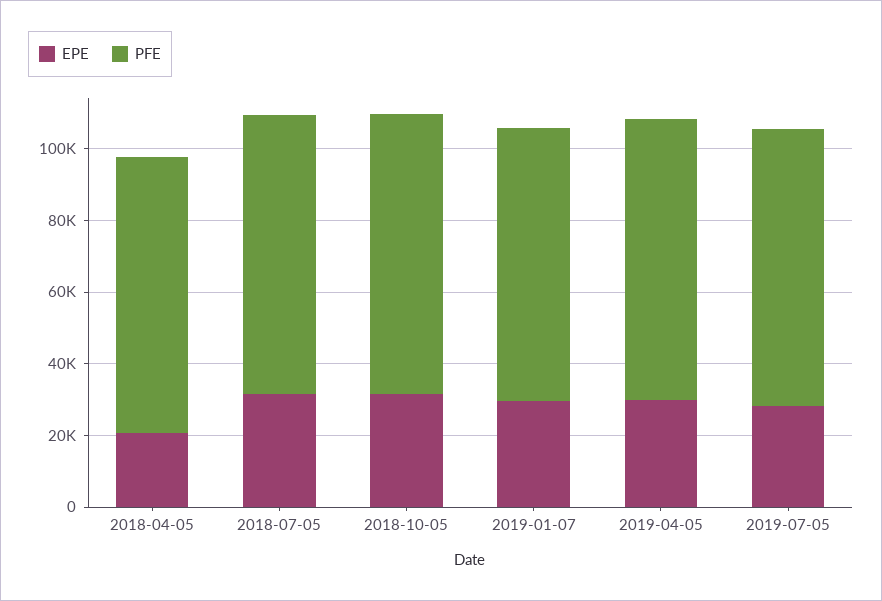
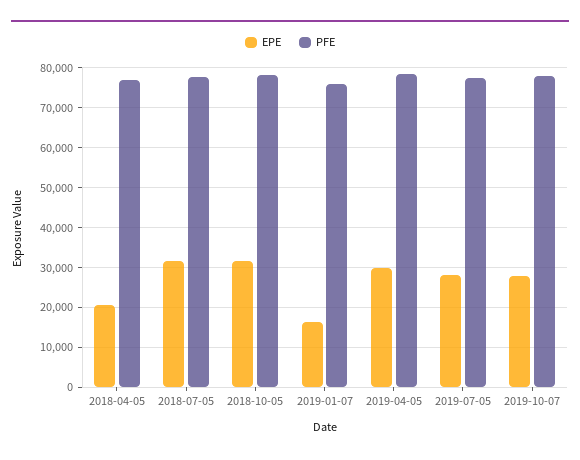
EPE, 2019-01-07: 30000 -> 16000
EPE, 2019-10-07: none -> 28000
PFE, 2019-10-07: none -> 78000

